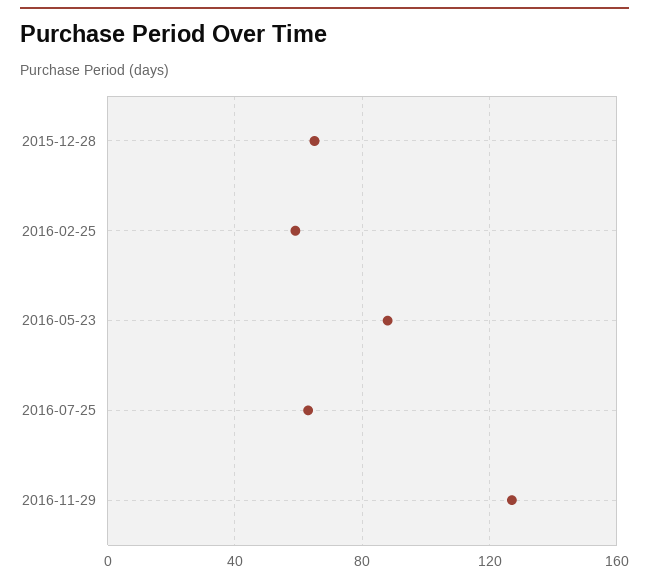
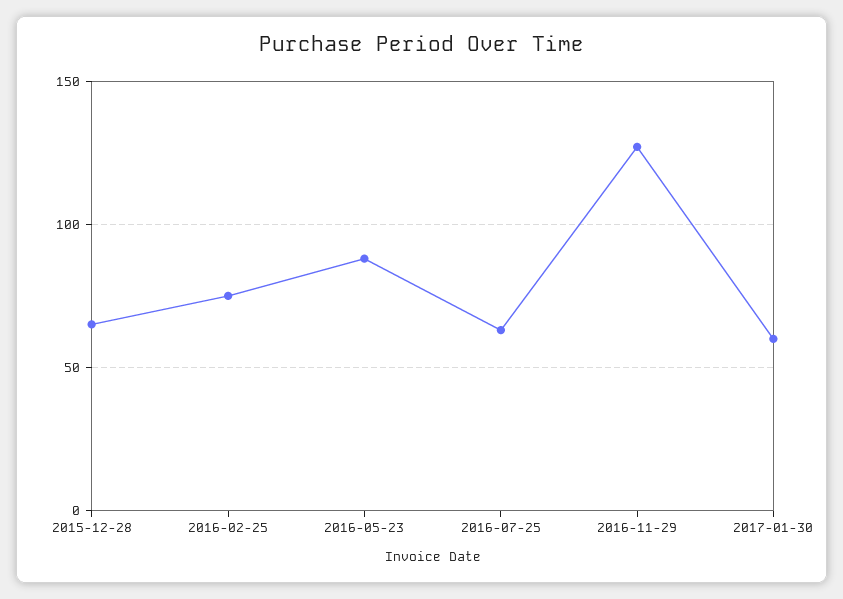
2016-02-25: 60 -> 75
2017-01-30: none -> 60

